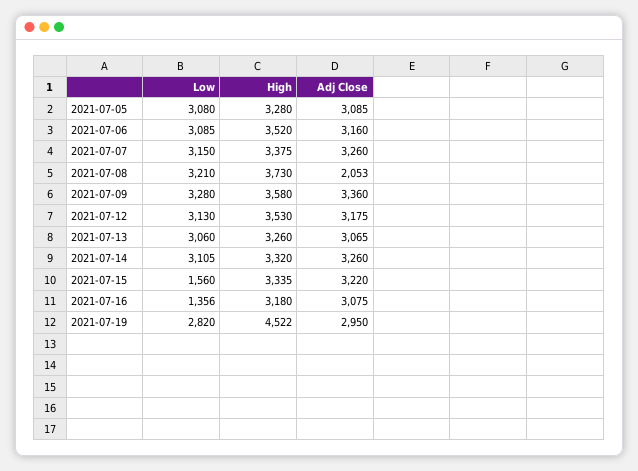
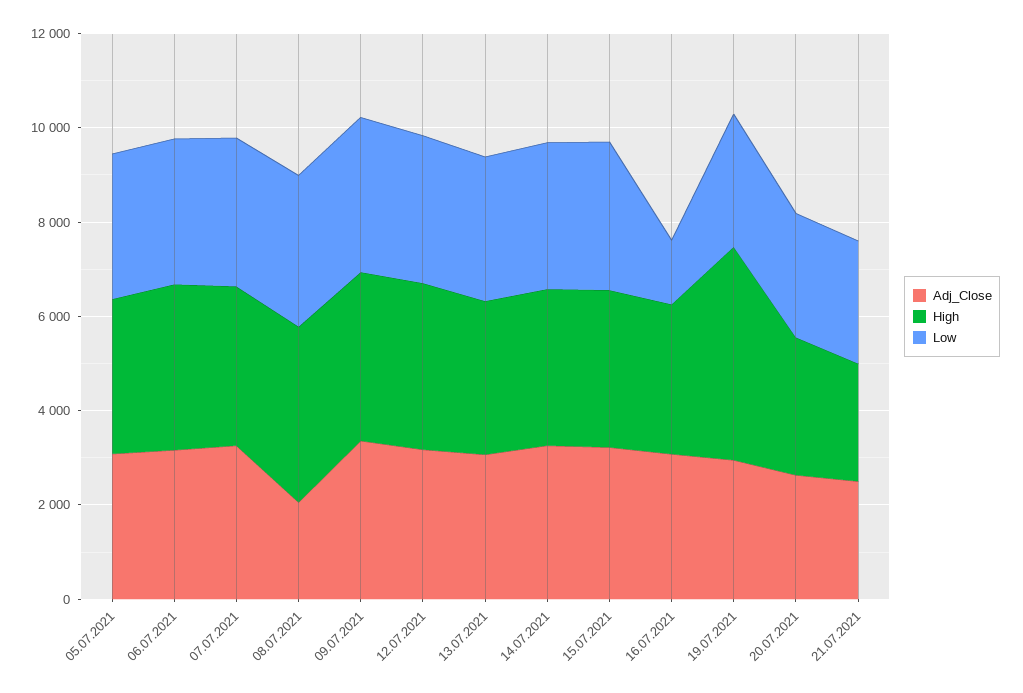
Low, 2021-07-15: 1560 -> 3000
Adj Close, 20.07.2021: none -> 2500
High, 20.07.2021: none -> 3000
Low, 20.07.2021: none -> 2500
Adj Close, 21.07.2021: none -> 2500
High, 21.07.2021: none -> 2500
Low, 21.07.2021: none -> 2500

